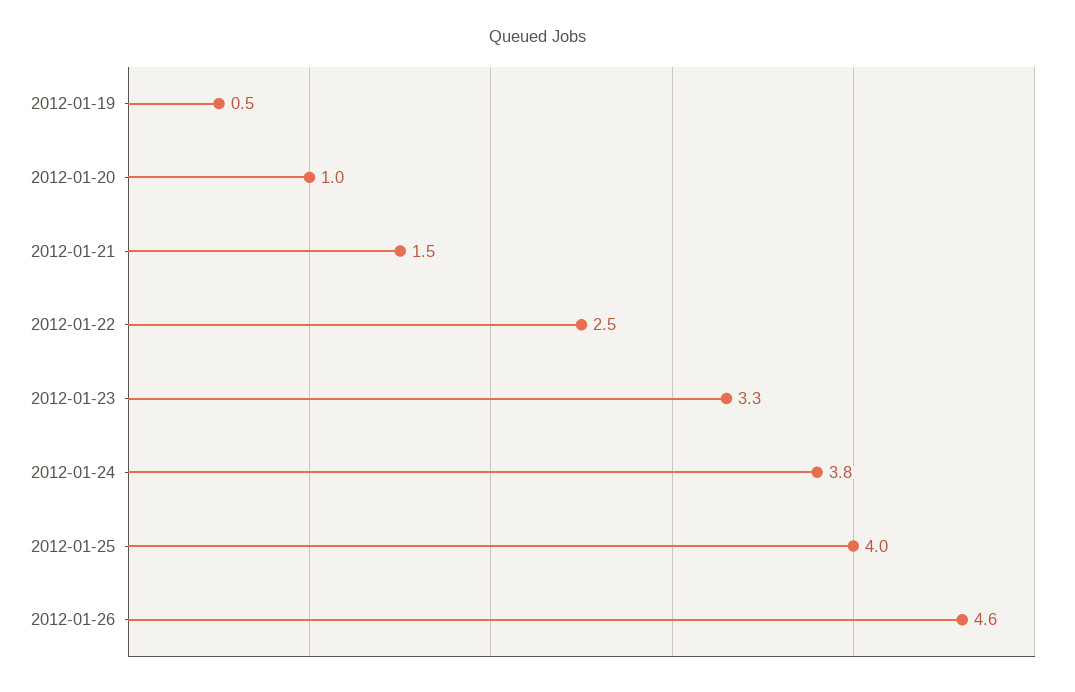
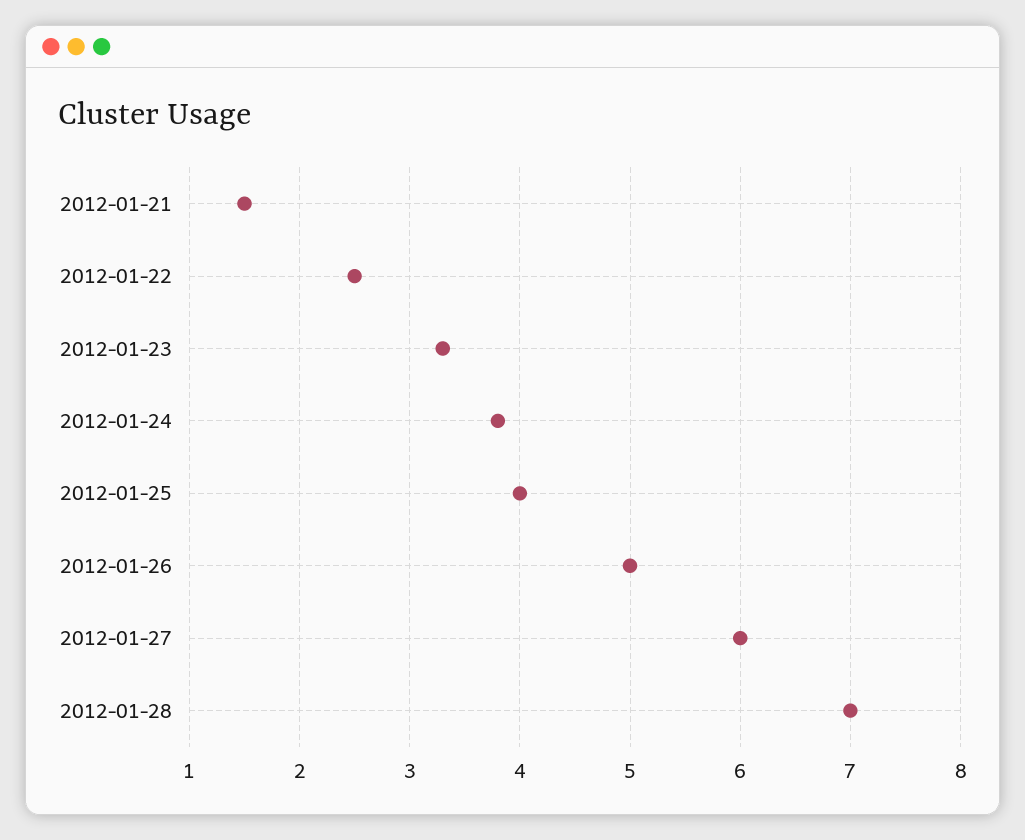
2012-01-19: 0.5 -> none
2012-01-20: 1 -> none
2012-01-26: 4.6 -> 5
2012-01-27: none -> 6
2012-01-28: none -> 7

